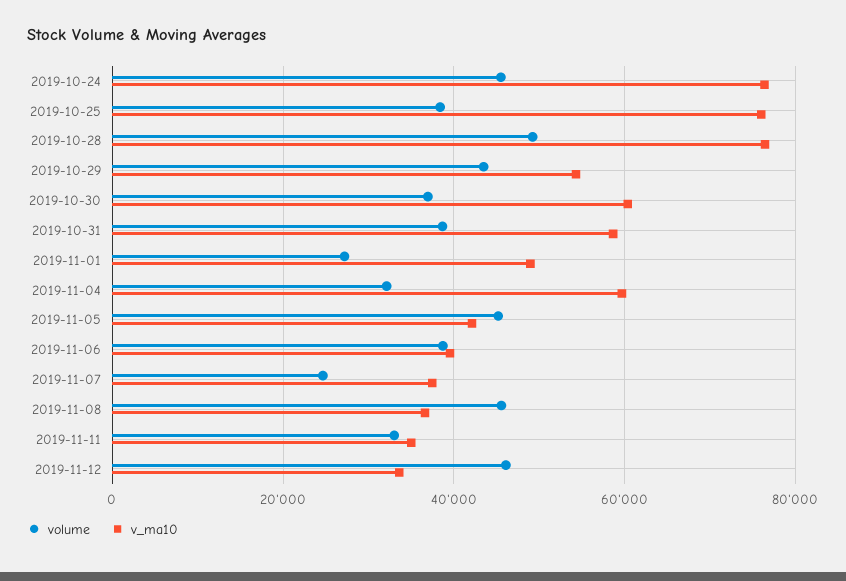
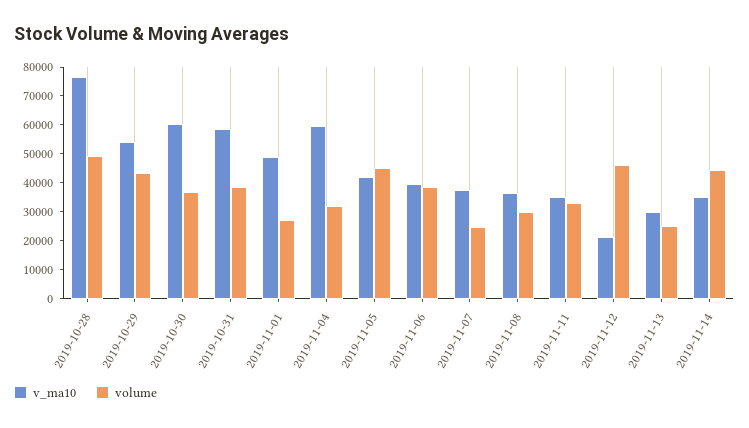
volume, 2019-10-24: 46000 -> none
v_ma10, 2019-10-24: 76000 -> none
volume, 2019-10-25: 38000 -> none
v_ma10, 2019-10-25: 76000 -> none
volume, 2019-11-08: 46000 -> 30000
v_ma10, 2019-11-12: 34000 -> 20000
v_ma10, 2019-11-13: none -> 30000
volume, 2019-11-13: none -> 25000
v_ma10, 2019-11-14: none -> 35000
volume, 2019-11-14: none -> 45000

